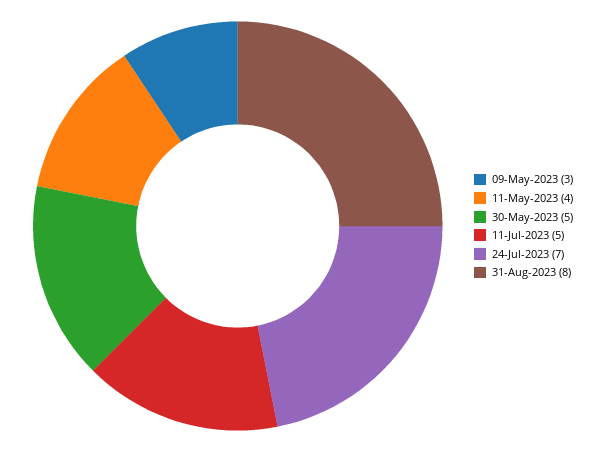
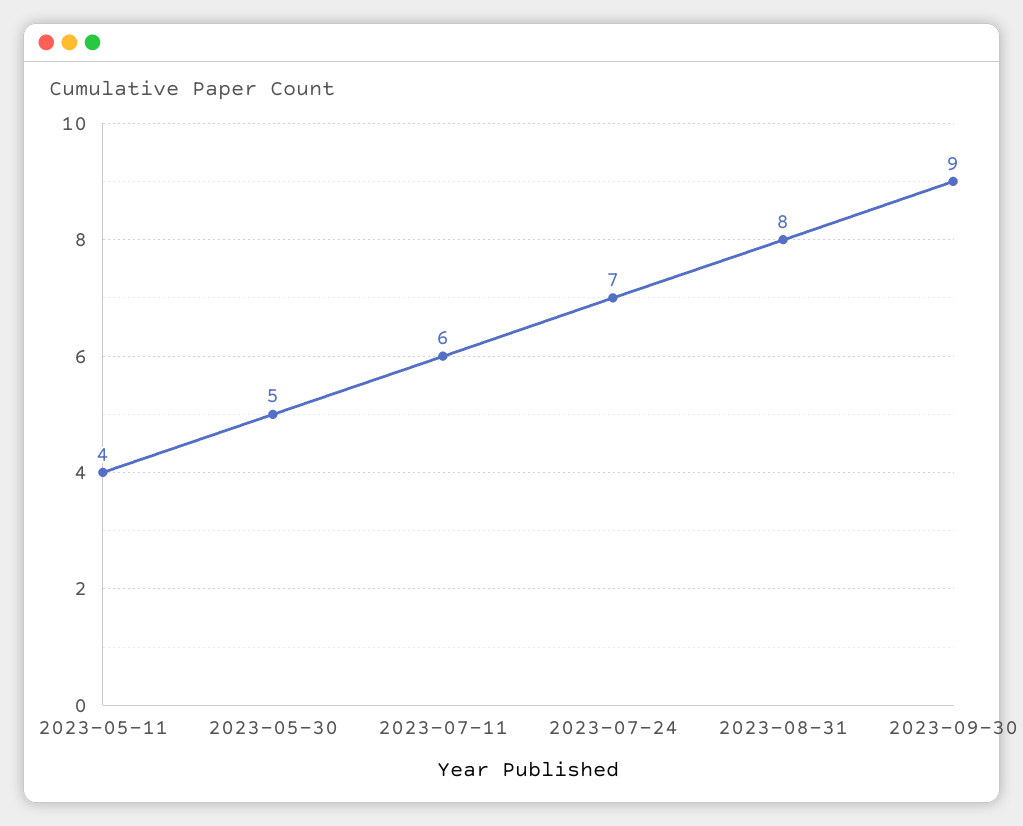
09-May-2023: 3 -> none
11-Jul-2023: 5 -> 6
2023-09-30: none -> 9

